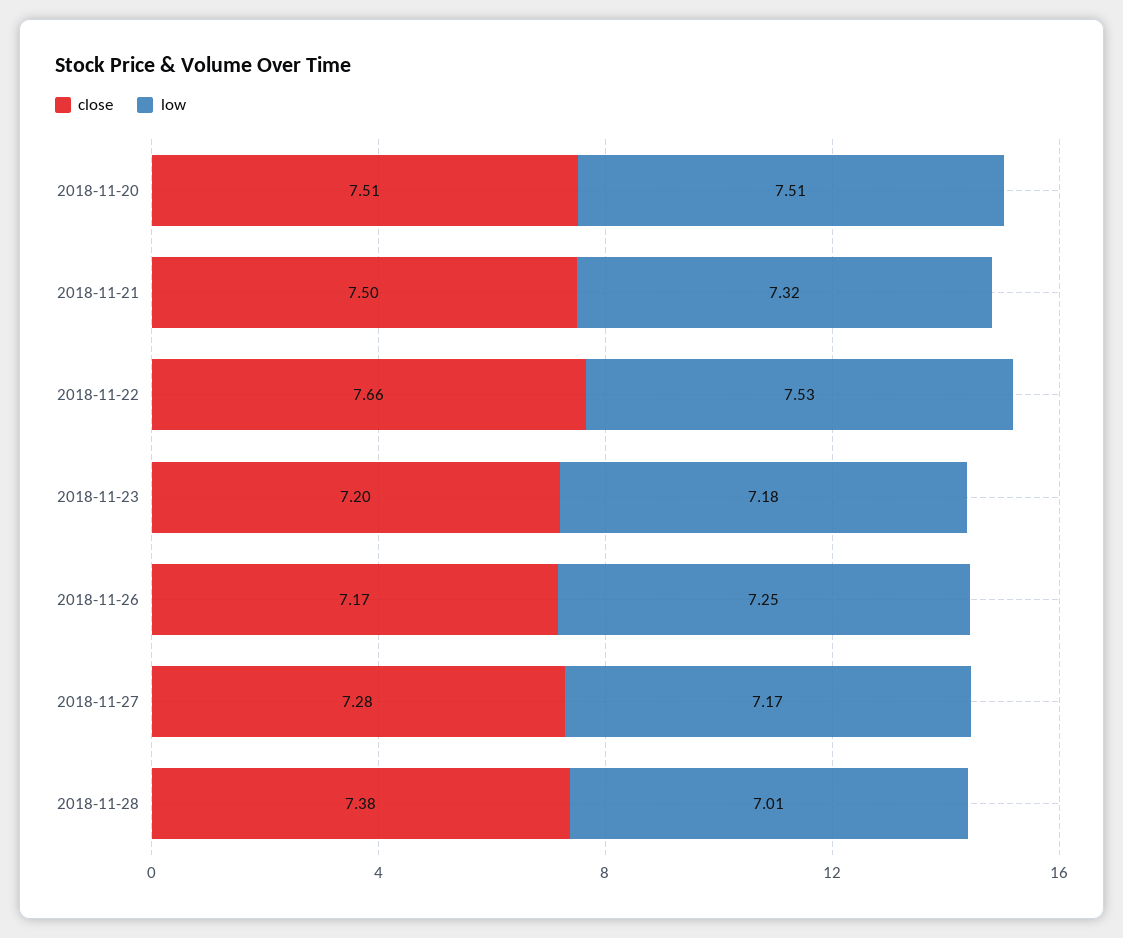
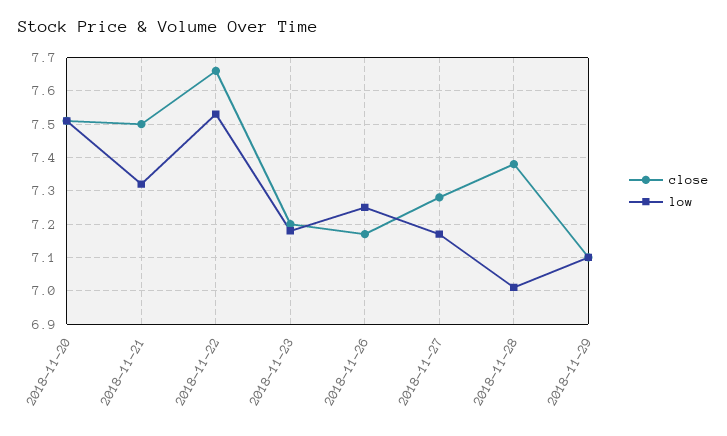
close, 2018-11-29: none -> 7.1
low, 2018-11-29: none -> 7.1

